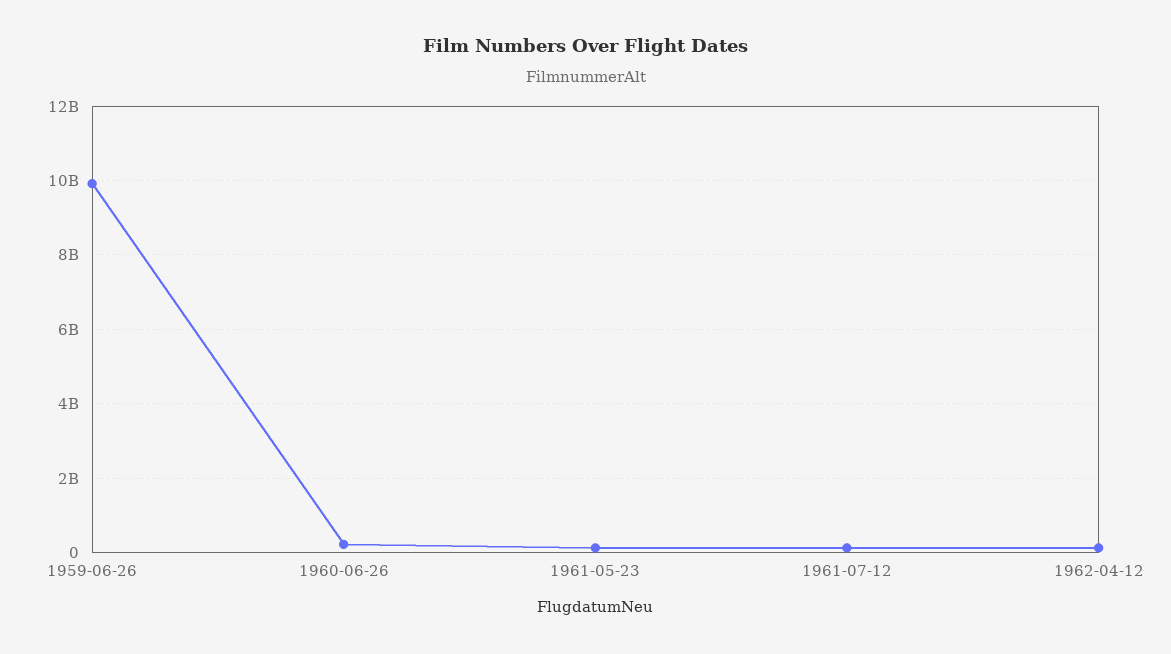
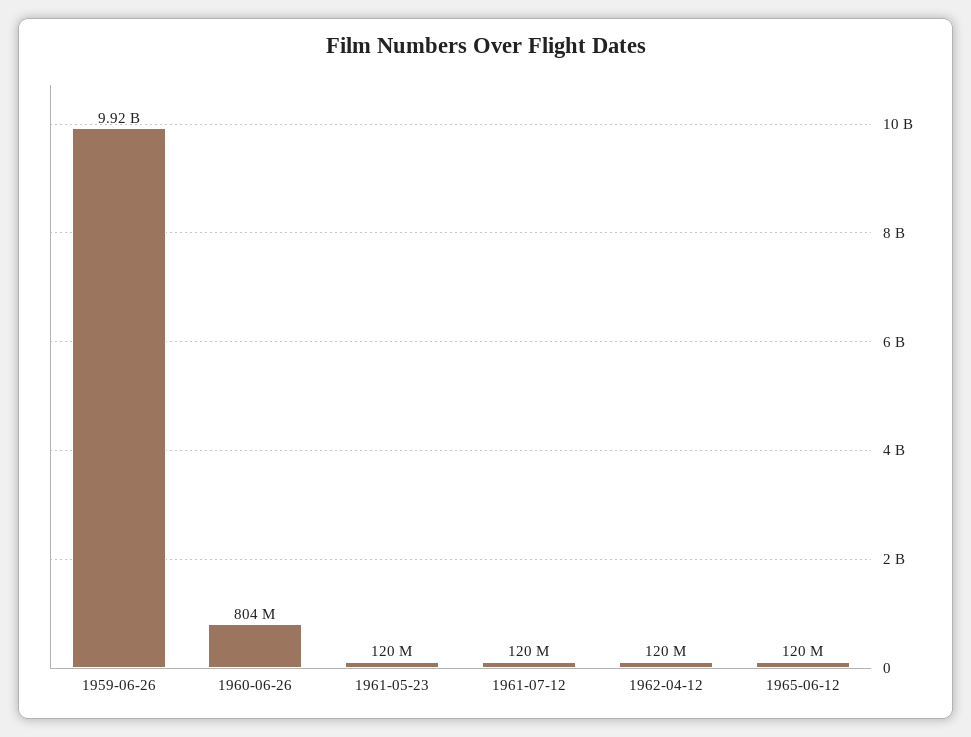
1960-06-26: 200000000 -> 804000000
1965-06-12: none -> 120000000

